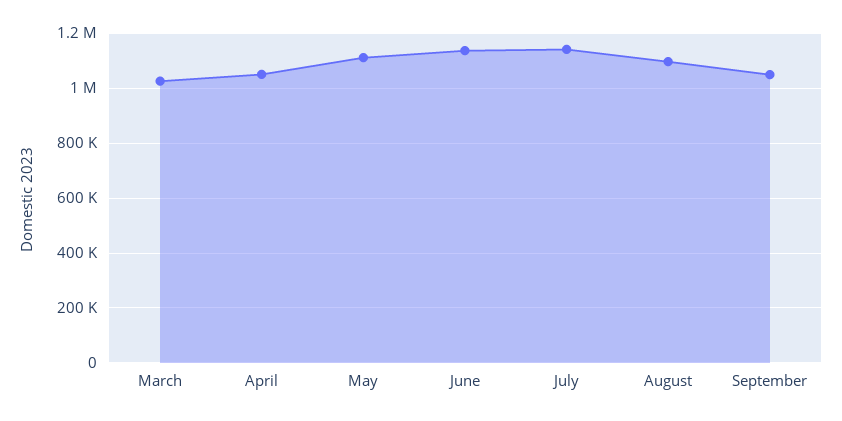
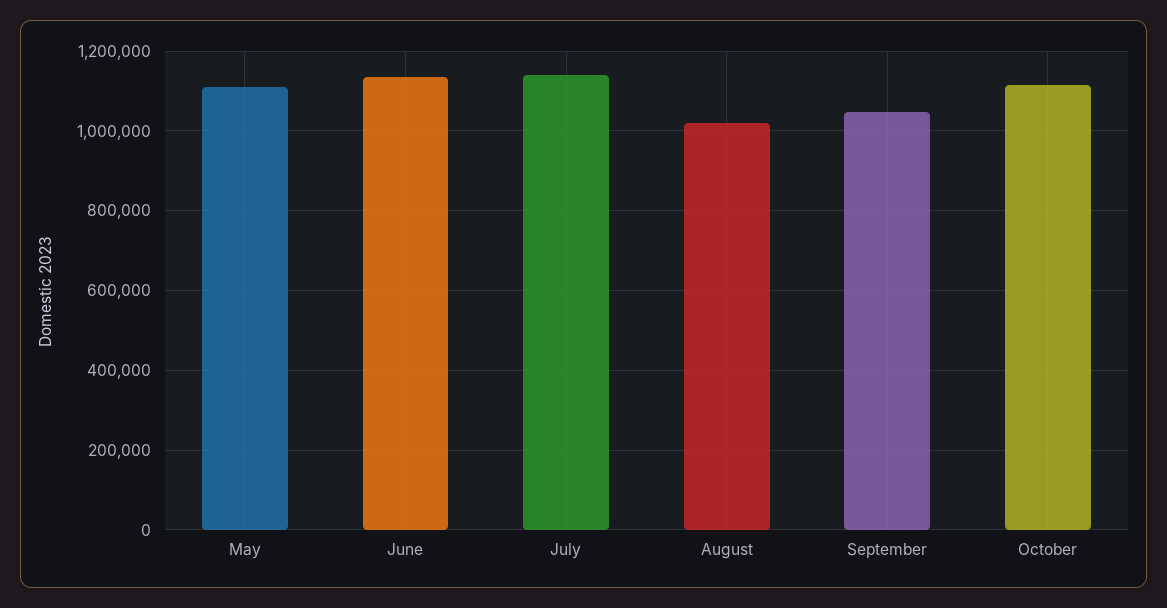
March: 1025000 -> none
April: 1050000 -> none
August: 1100000 -> 1020000
October: none -> 1120000

